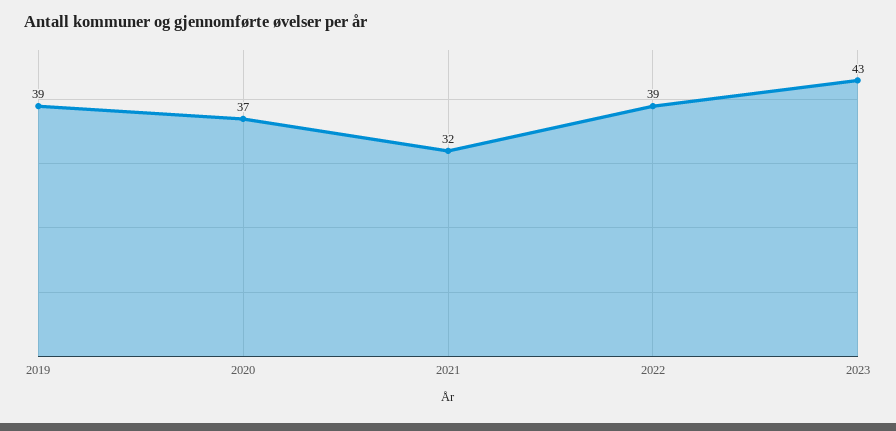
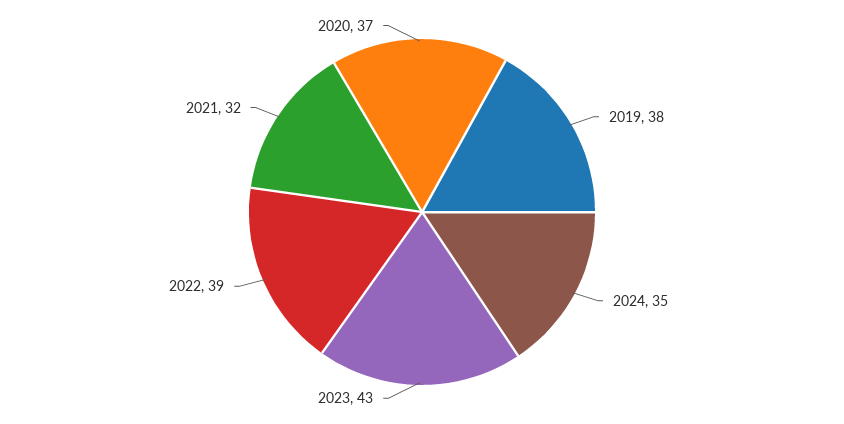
2019: 39 -> 38
2024: none -> 35

